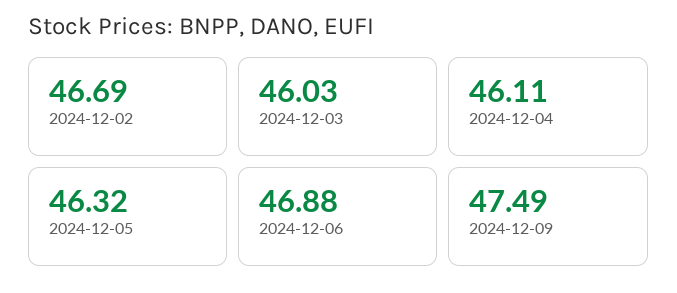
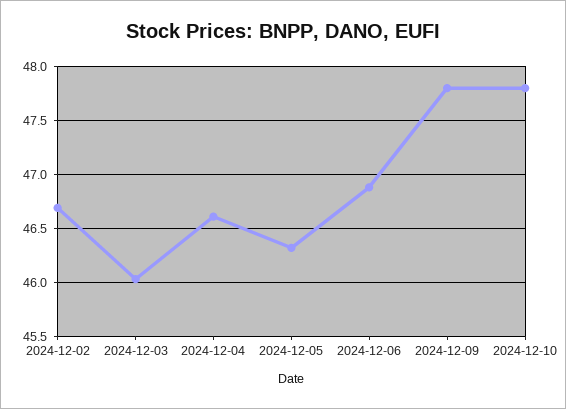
2024-12-04: 46.11 -> 46.6
2024-12-09: 47.49 -> 47.8
2024-12-10: none -> 47.8

